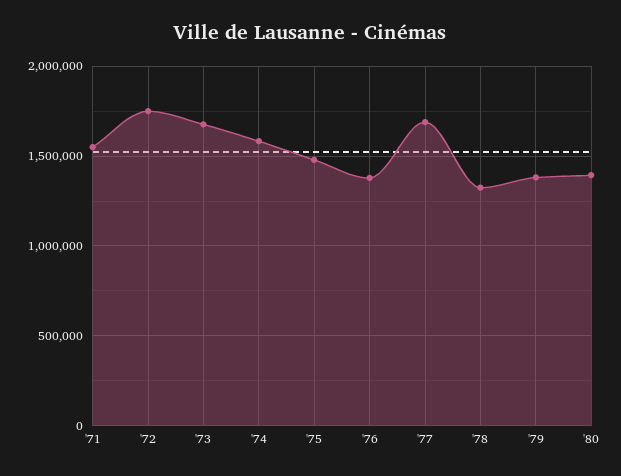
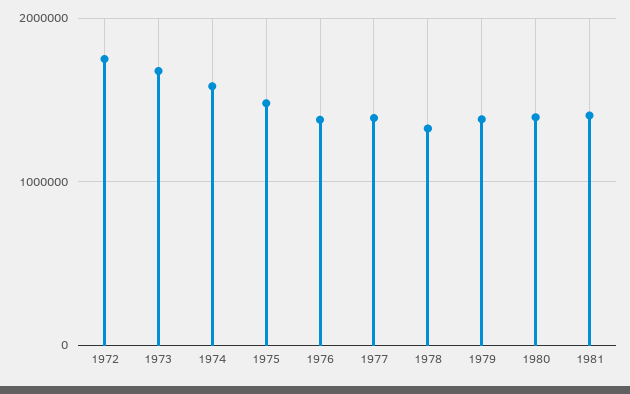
'71: 1550000 -> none
'77: 1700000 -> 1400000
1981: none -> 1400000

